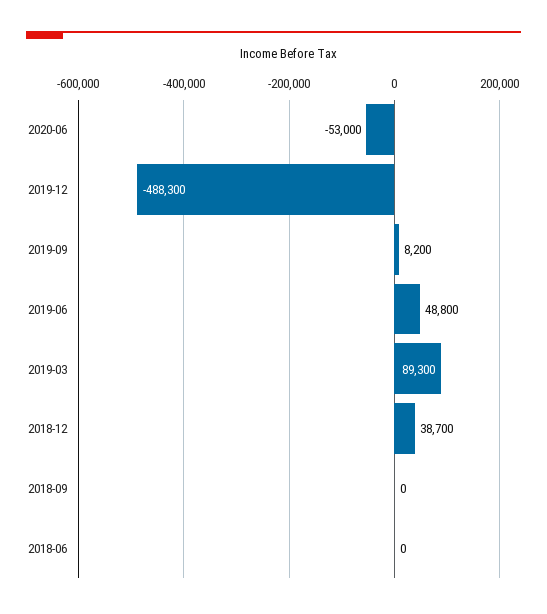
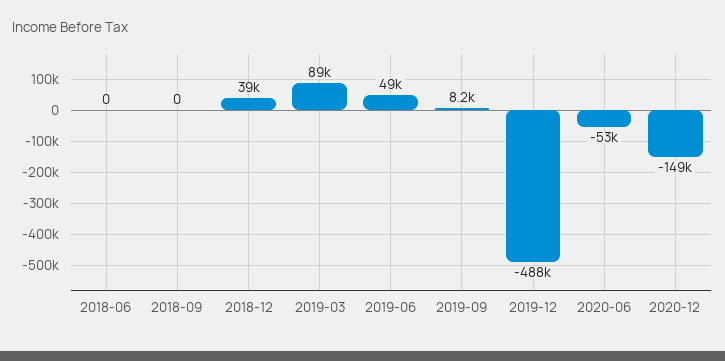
2020-12: none -> -149000

